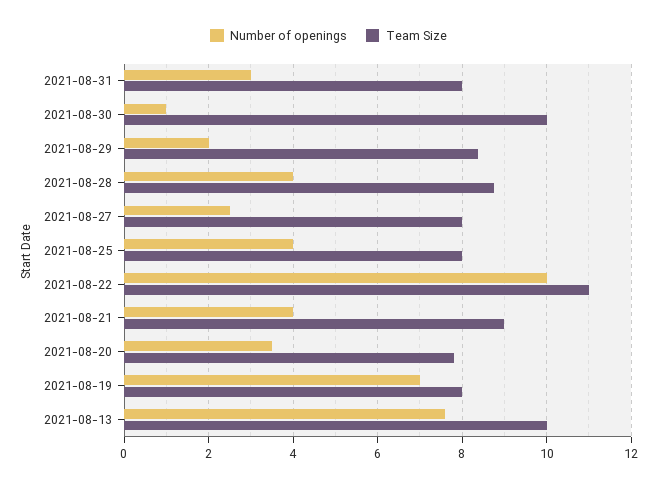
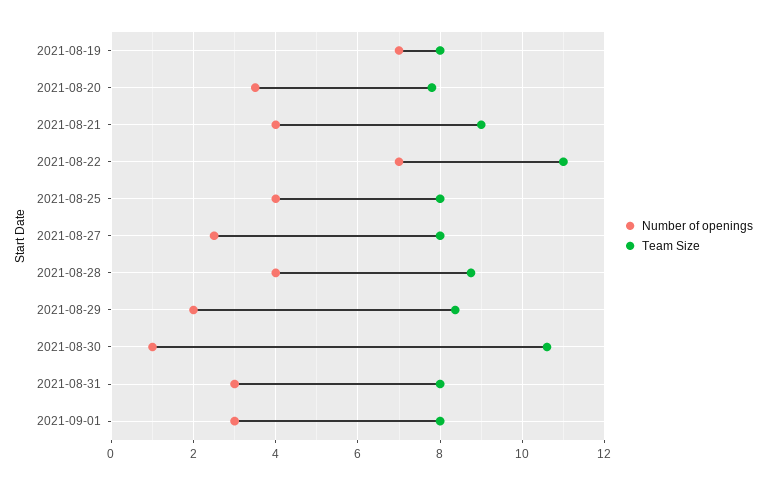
Team Size, 2021-08-30: 10 -> 10.6
Number of openings, 2021-08-22: 10 -> 7
Number of openings, 2021-08-13: 7.6 -> none
Team Size, 2021-08-13: 10 -> none
Number of openings, 2021-09-01: none -> 3
Team Size, 2021-09-01: none -> 8

